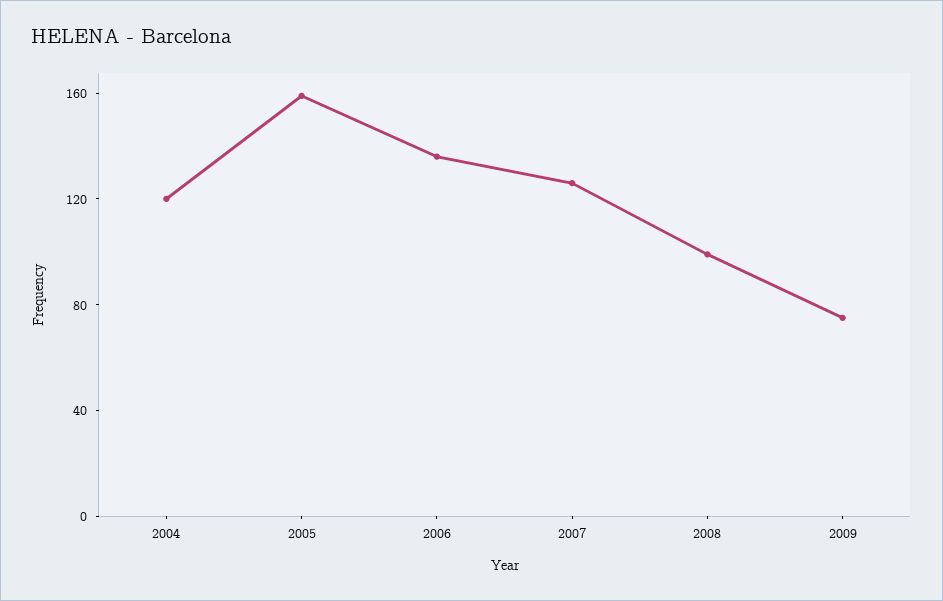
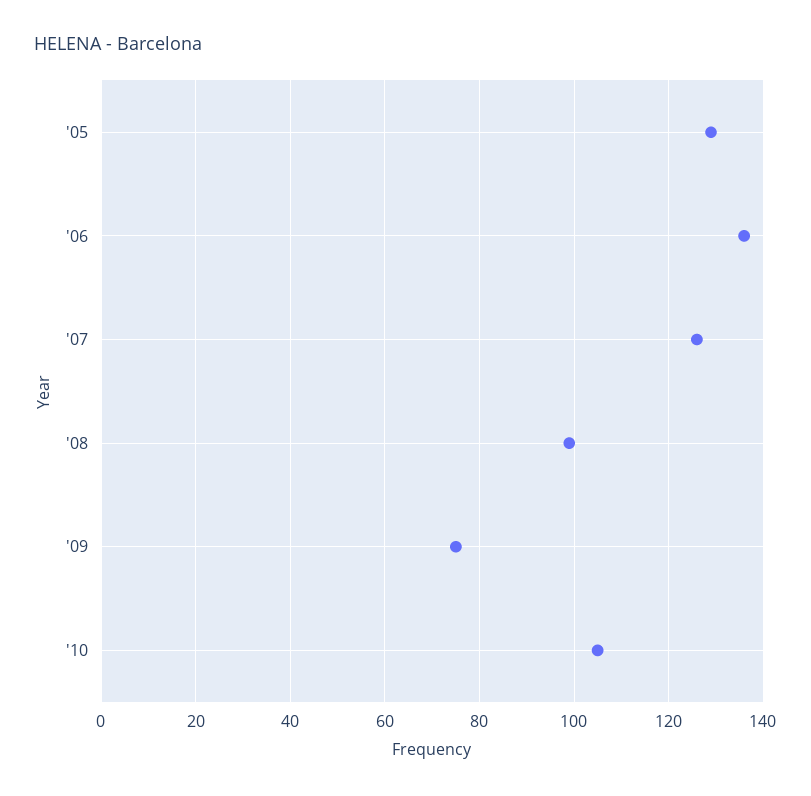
2004: 120 -> none
2005: 160 -> 130
'10: none -> 105

